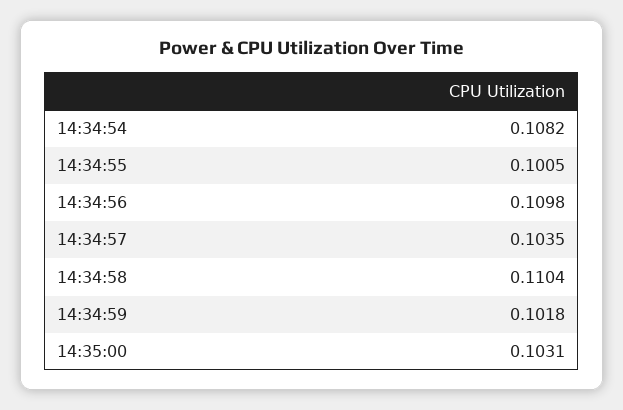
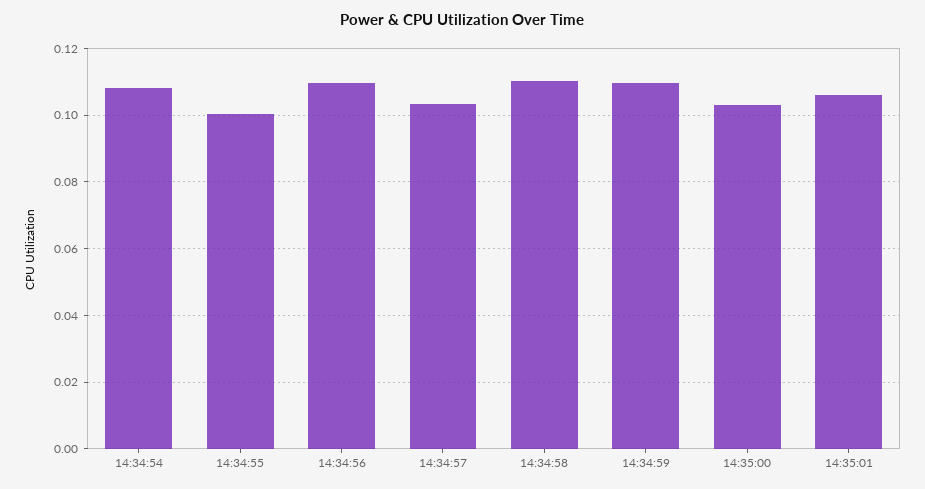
14:34:59: 0.1018 -> 0.11
14:35:01: none -> 0.106

